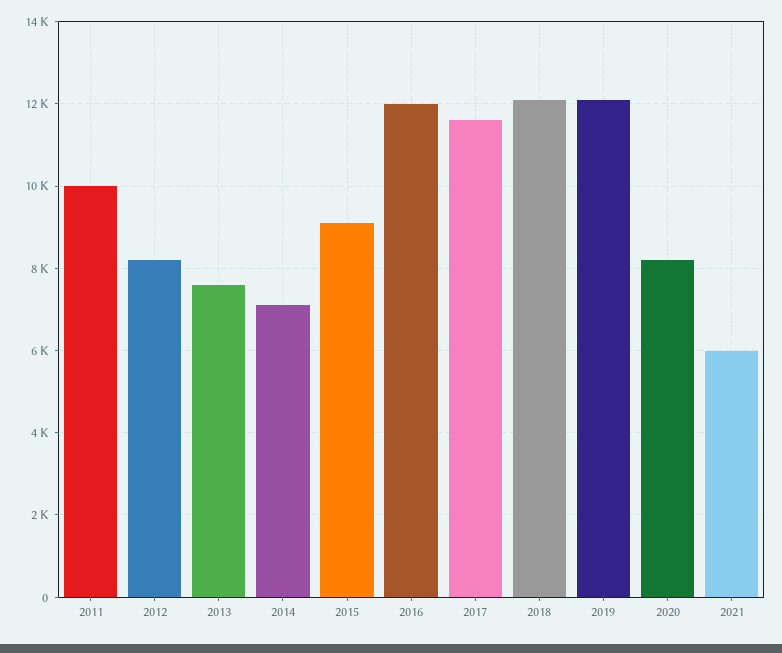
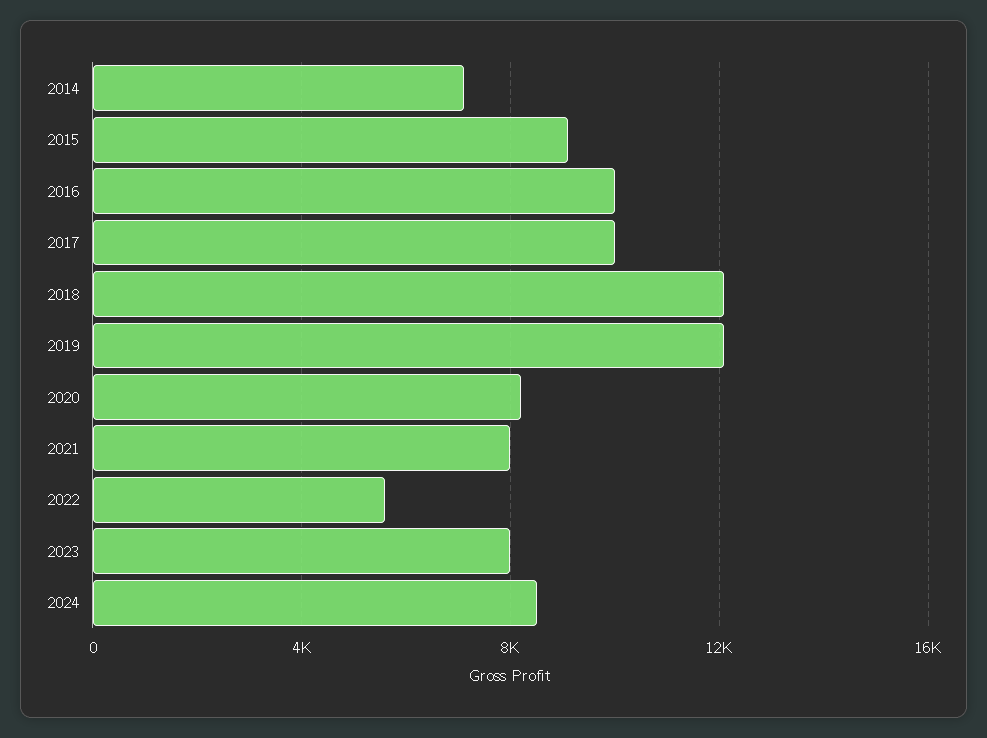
2011: 10000 -> none
2012: 8200 -> none
2013: 7600 -> none
2016: 12000 -> 10000
2017: 11600 -> 10000
2021: 6000 -> 8000
2022: none -> 5500
2023: none -> 8000
2024: none -> 8500

